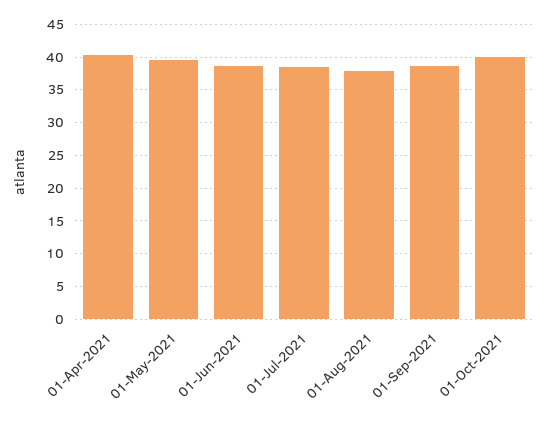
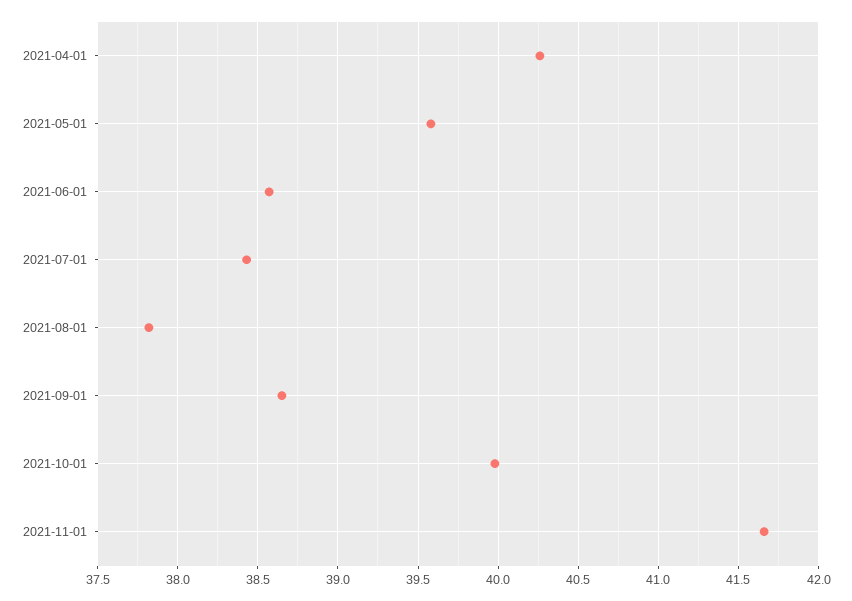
2021-11-01: none -> 41.65

